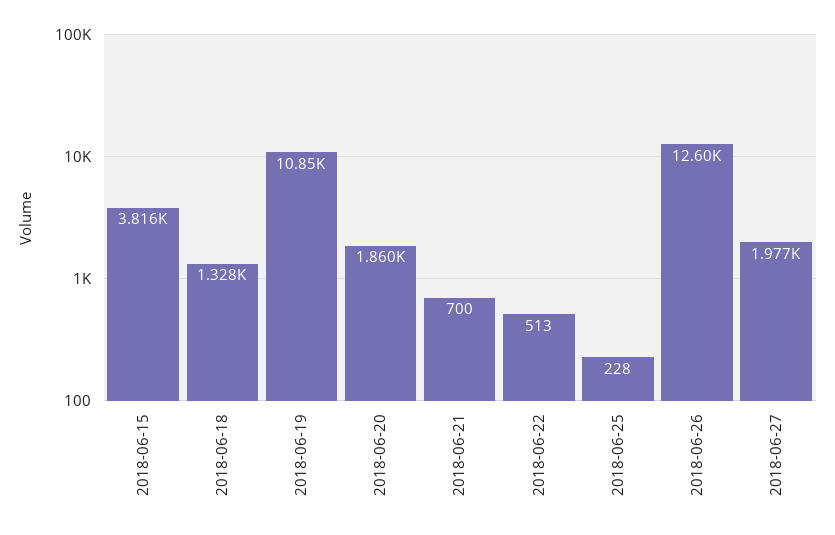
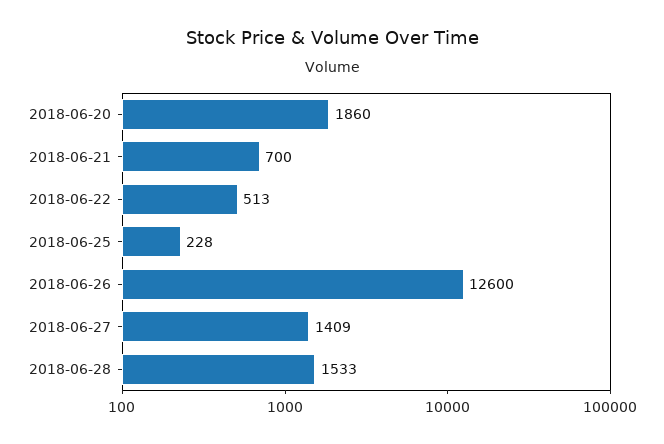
2018-06-15: 3816 -> none
2018-06-18: 1328 -> none
2018-06-19: 10850 -> none
2018-06-27: 1977 -> 1409
2018-06-28: none -> 1533

